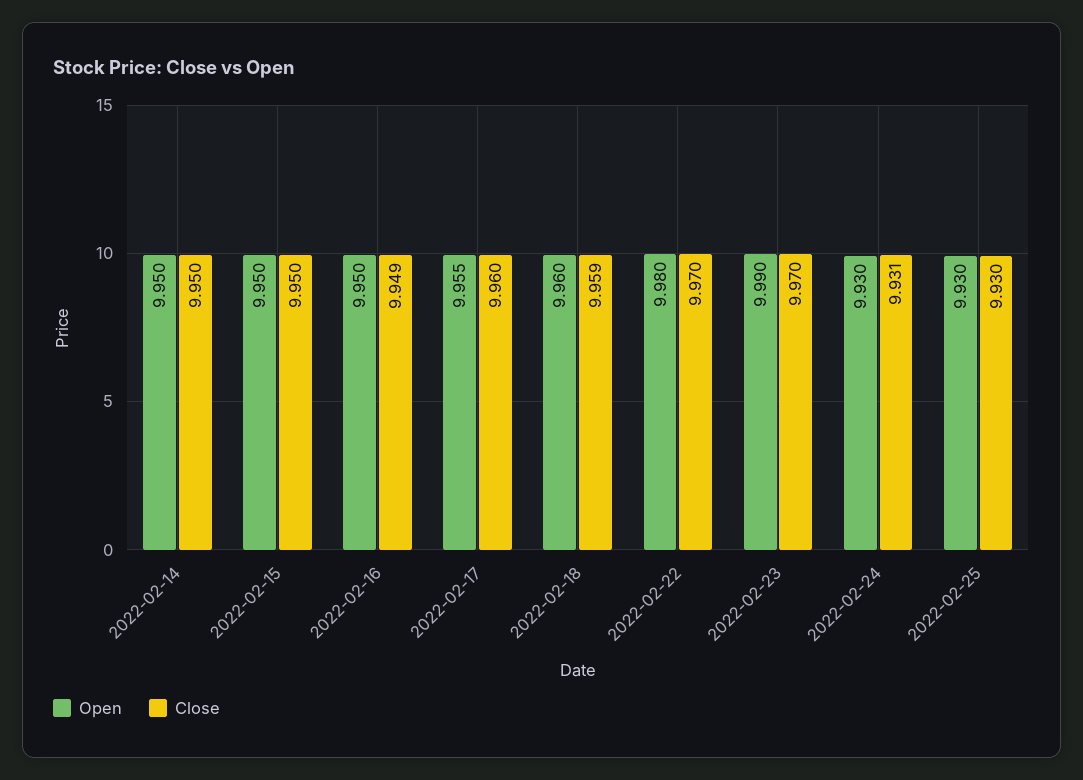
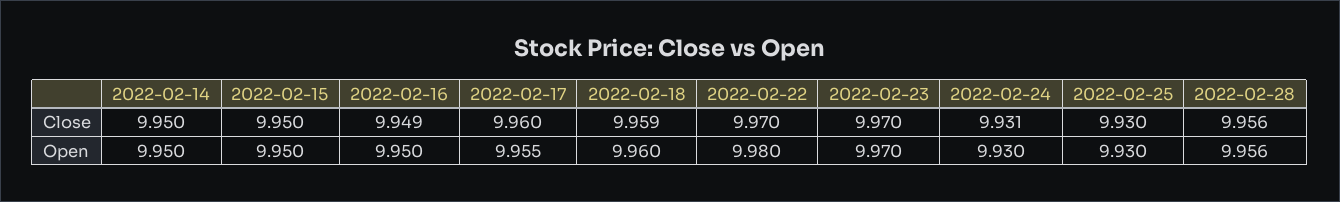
Open, 2022-02-23: 9.99 -> 9.97
Close, 2022-02-28: none -> 9.956
Open, 2022-02-28: none -> 9.956

